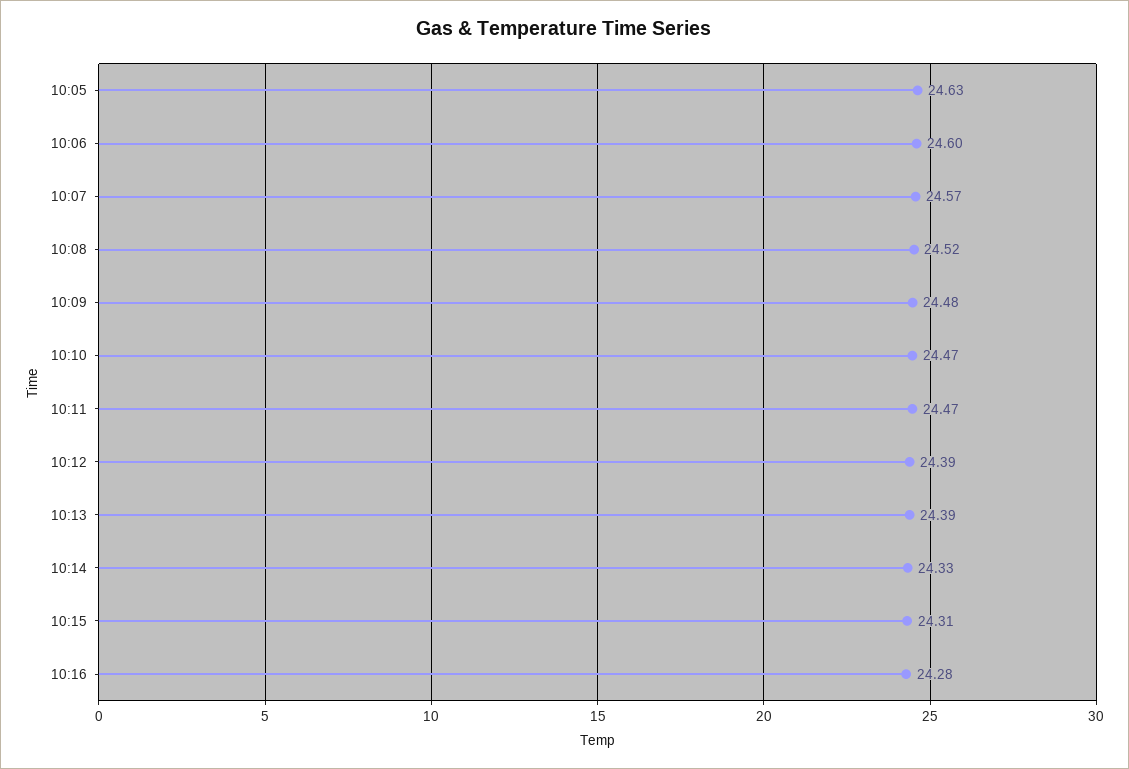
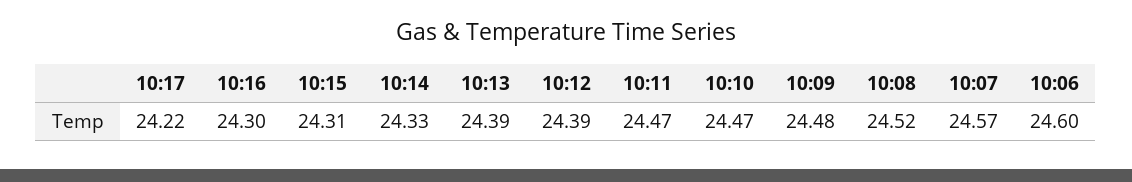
10:05: 24.63 -> none
10:16: 24.28 -> 24.3
10:17: none -> 24.22

